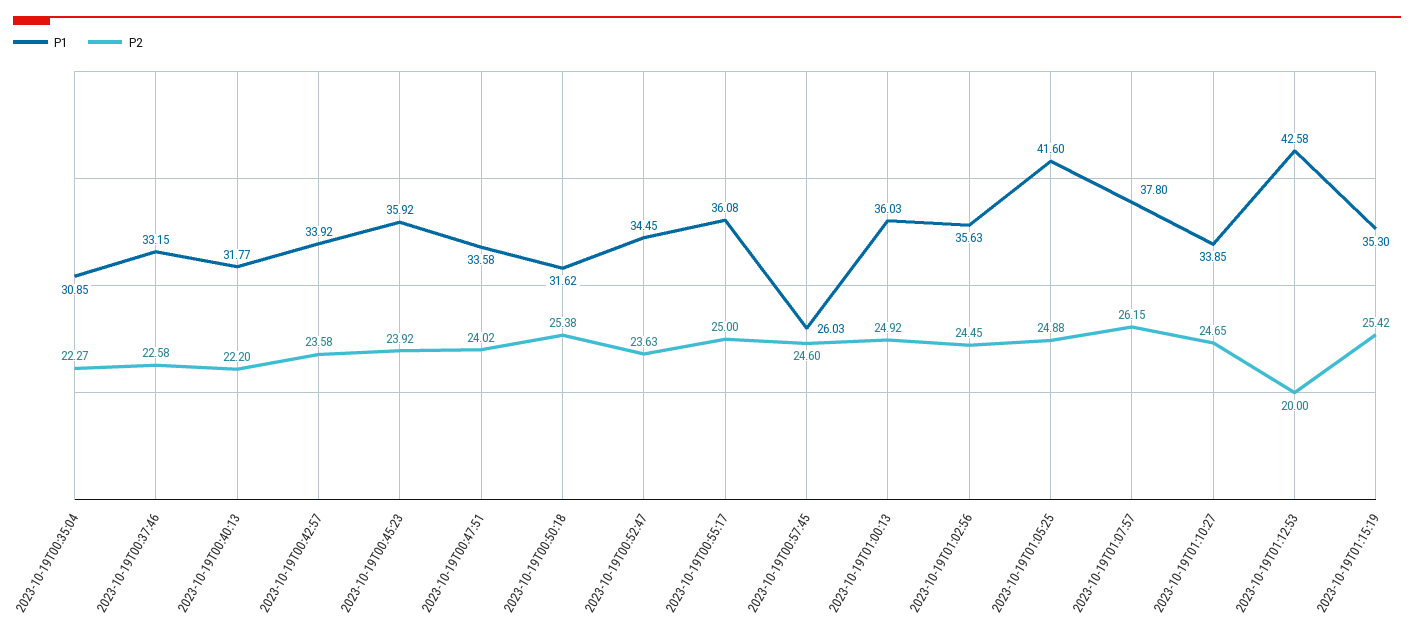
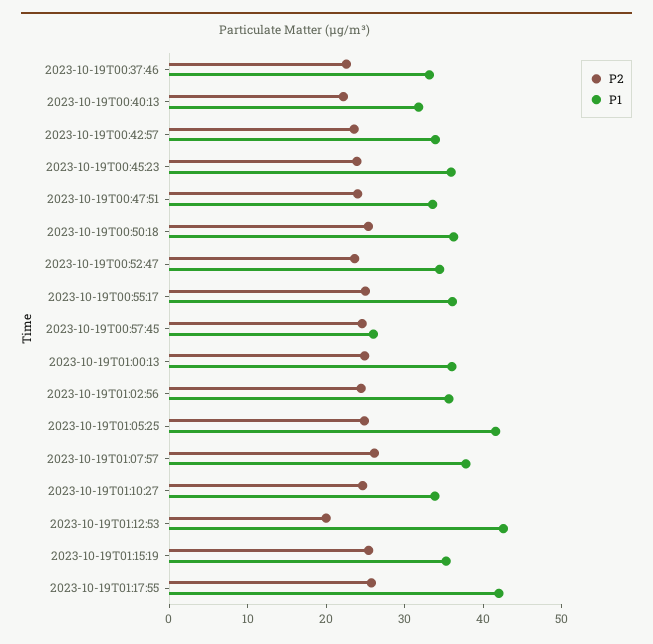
P1, 2023-10-19T00:35:04: 30.85 -> none
P2, 2023-10-19T00:35:04: 22.27 -> none
P1, 2023-10-19T00:50:18: 31.62 -> 36
P2, 2023-10-19T01:17:55: none -> 26
P1, 2023-10-19T01:17:55: none -> 42

